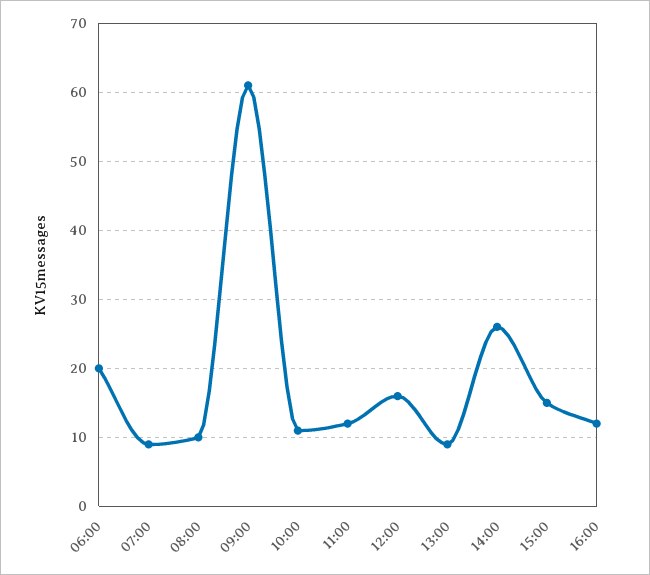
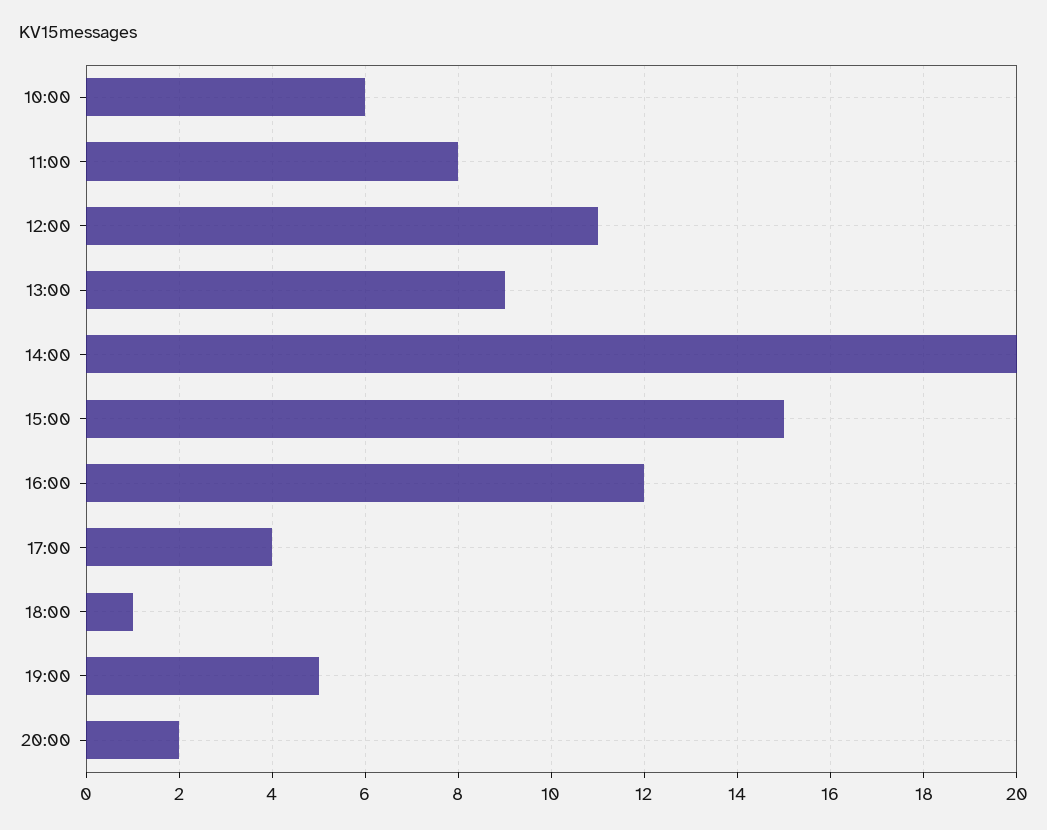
06:00: 20 -> none
07:00: 9 -> none
08:00: 10 -> none
09:00: 61 -> none
10:00: 11 -> 6
11:00: 12 -> 8
12:00: 16 -> 11
14:00: 26 -> 20
17:00: none -> 4
18:00: none -> 1
19:00: none -> 5
20:00: none -> 2

